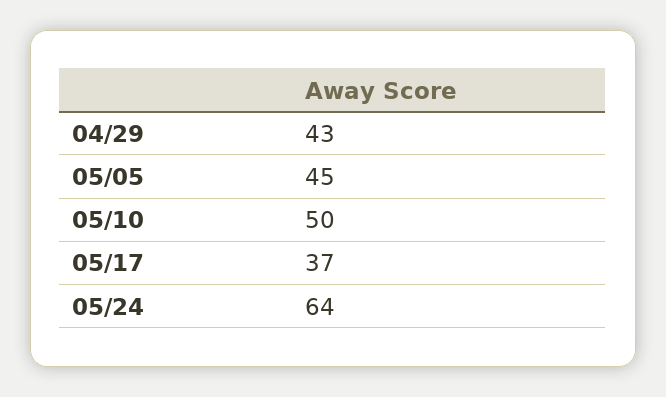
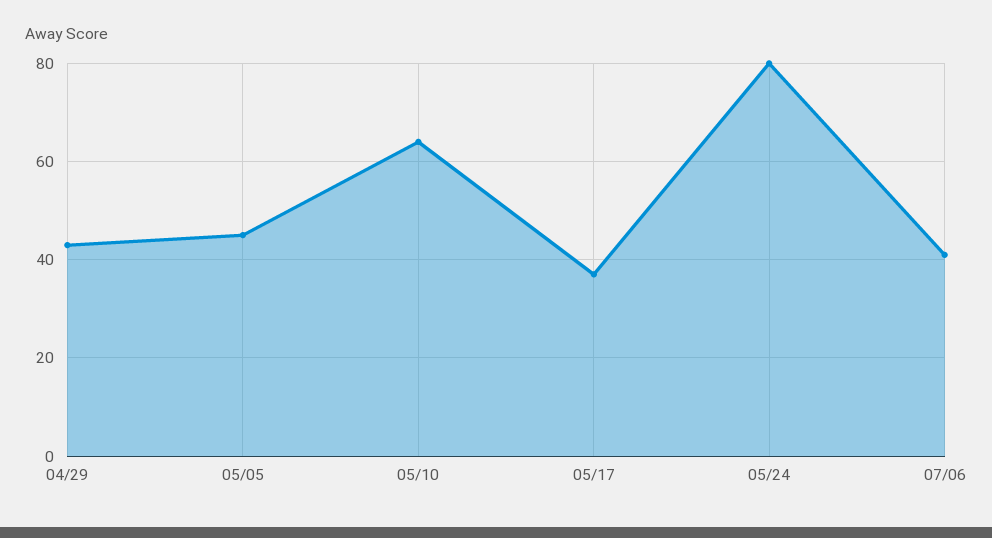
05/10: 50 -> 65
05/24: 64 -> 80
07/06: none -> 40

